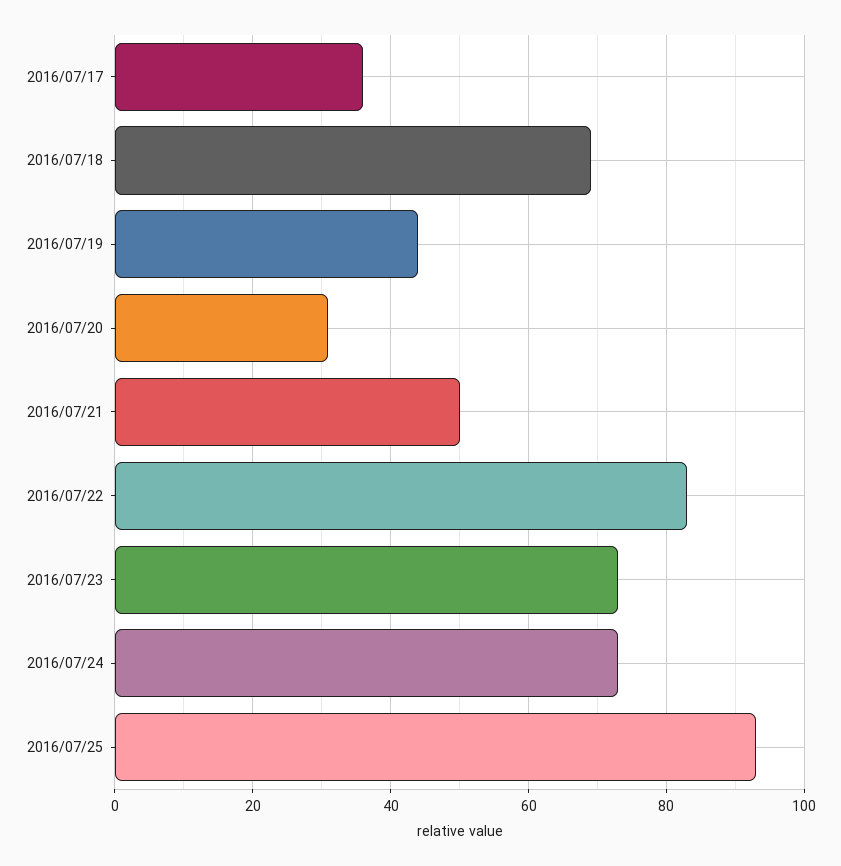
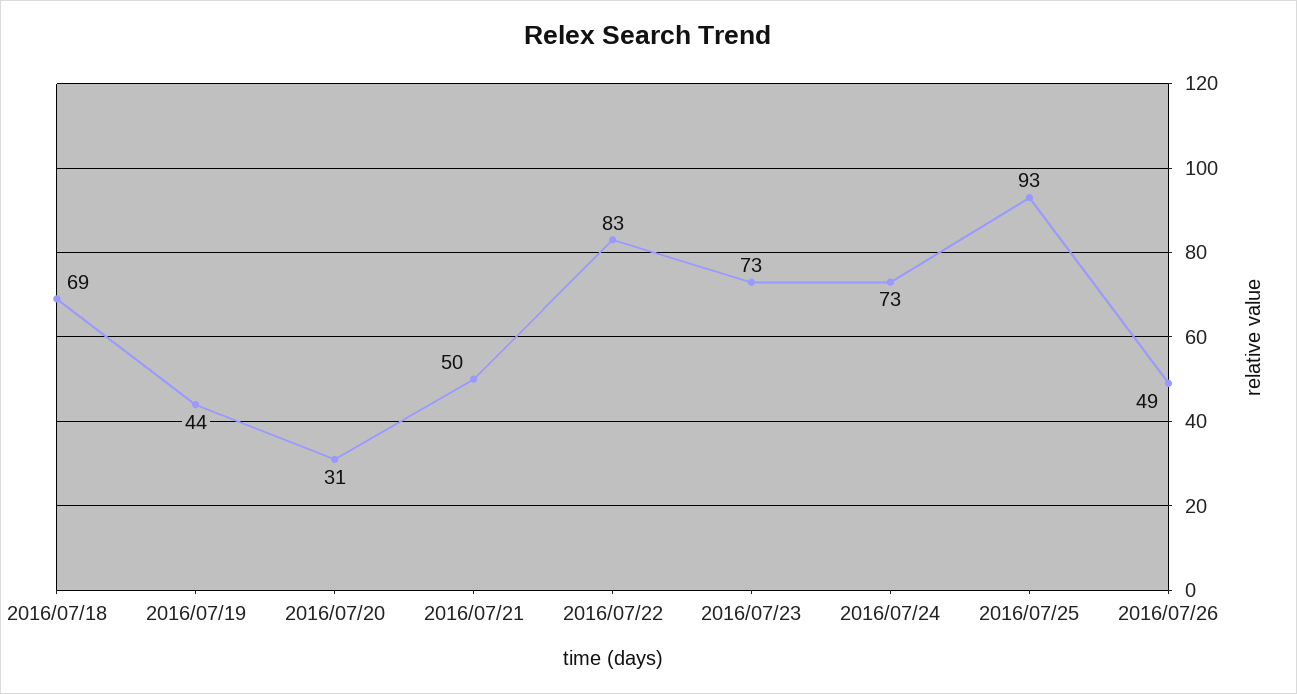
2016/07/17: 35 -> none
2016/07/26: none -> 49

